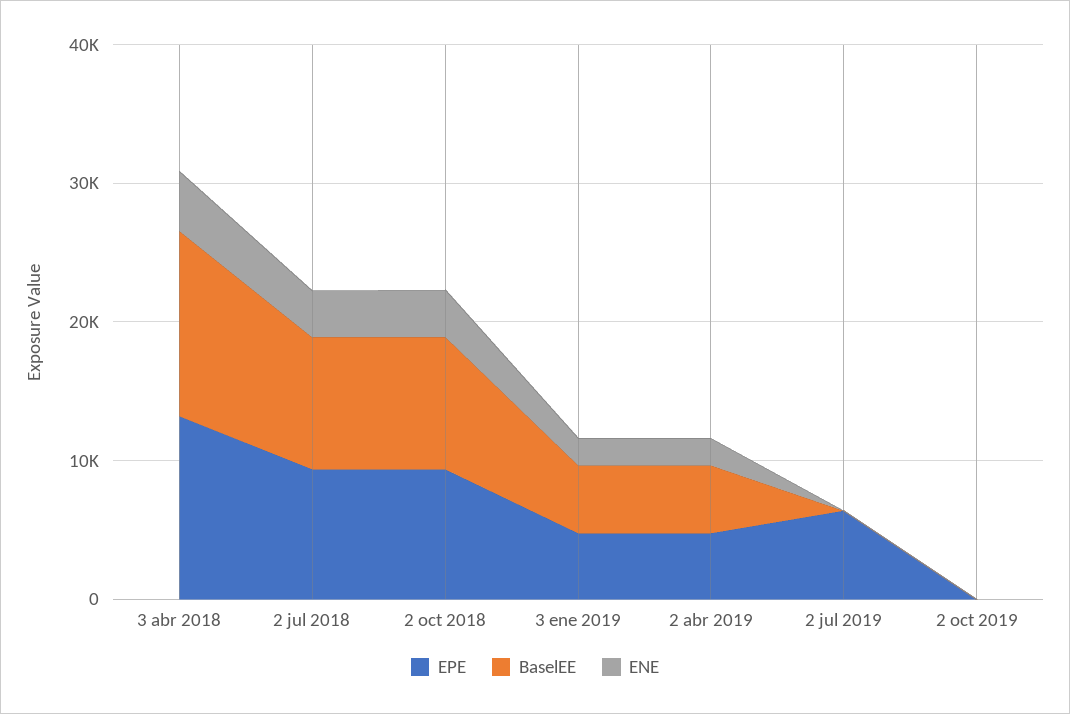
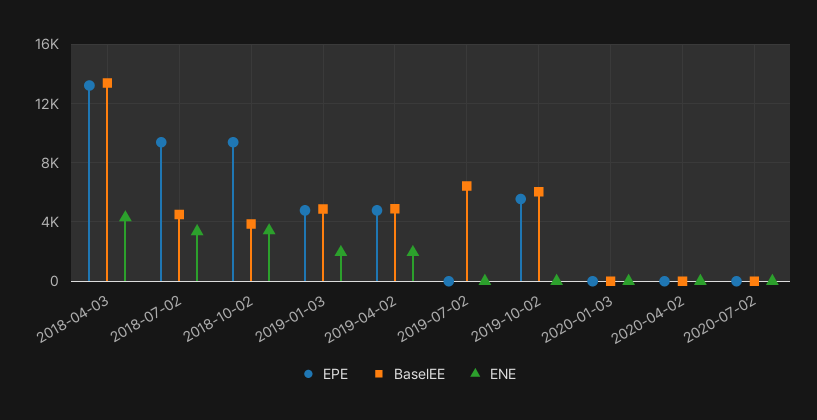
BaselEE, 2 jul 2018: 10000 -> 4500
BaselEE, 2 oct 2018: 10000 -> 4000
EPE, 2 jul 2019: 6000 -> 0
BaselEE, 2 jul 2019: 0 -> 6500
EPE, 2 oct 2019: 0 -> 5500
BaselEE, 2 oct 2019: 0 -> 6000
EPE, 2020-01-03: none -> 0
BaselEE, 2020-01-03: none -> 0
ENE, 2020-01-03: none -> 0
EPE, 2020-04-02: none -> 0
BaselEE, 2020-04-02: none -> 0
ENE, 2020-04-02: none -> 0
EPE, 2020-07-02: none -> 0
BaselEE, 2020-07-02: none -> 0
ENE, 2020-07-02: none -> 0

